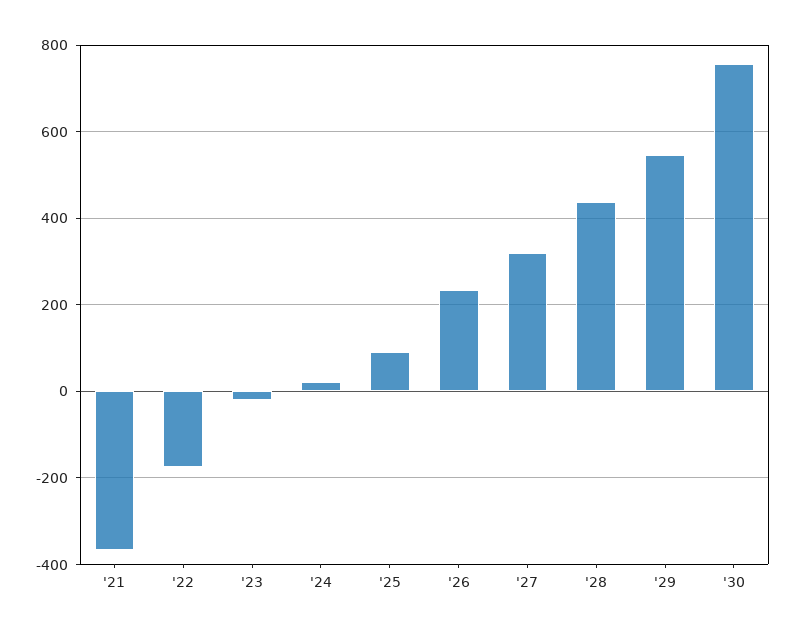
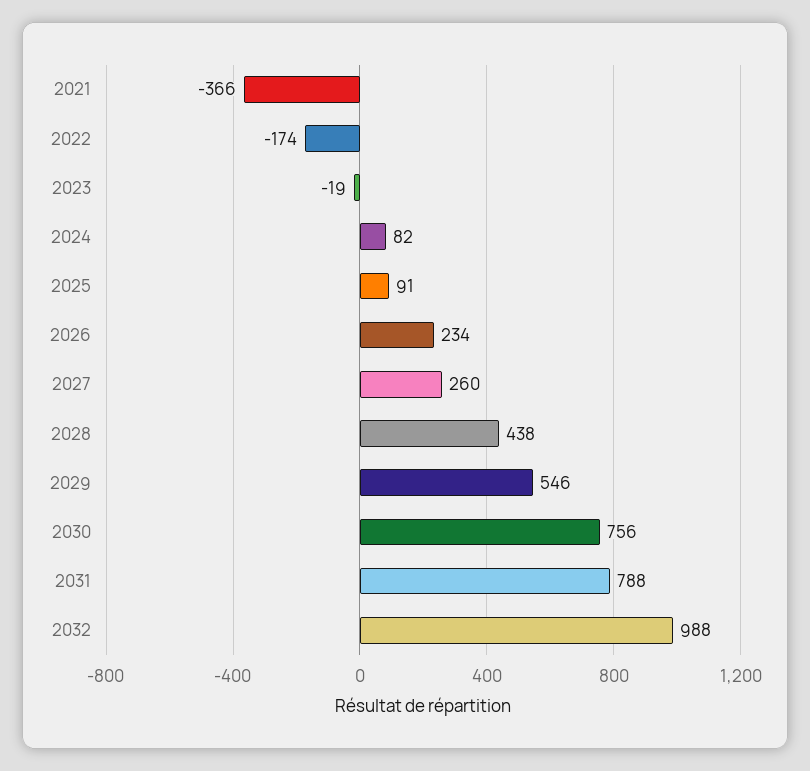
'24: 20 -> 82
'27: 320 -> 260
2031: none -> 788
2032: none -> 988

